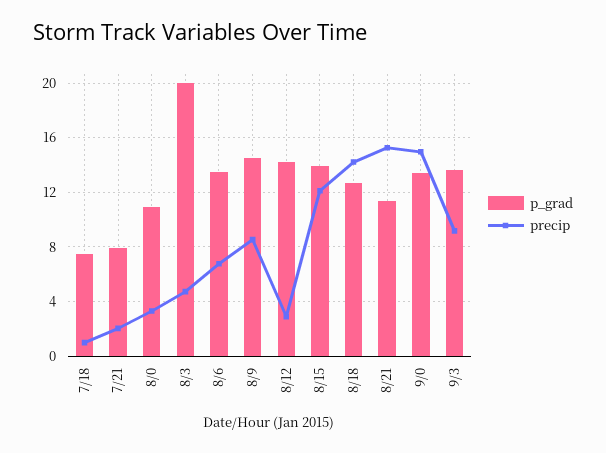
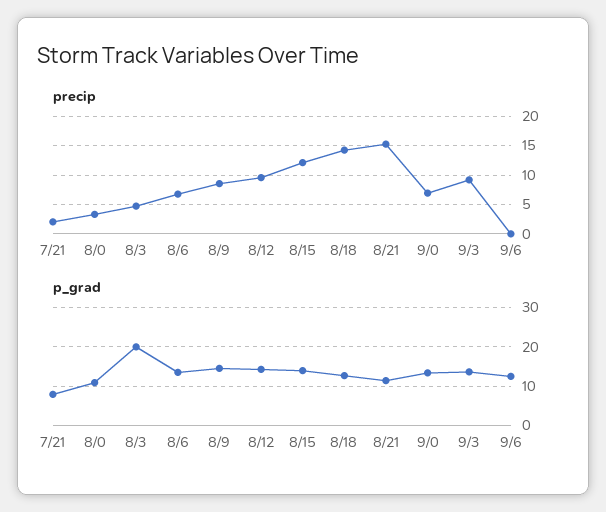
p_grad, 7/18: 7.5 -> none
precip, 7/18: 1 -> none
precip, 8/12: 3 -> 10
precip, 9/0: 15 -> 7.5
precip, 9/6: none -> 0
p_grad, 9/6: none -> 12

